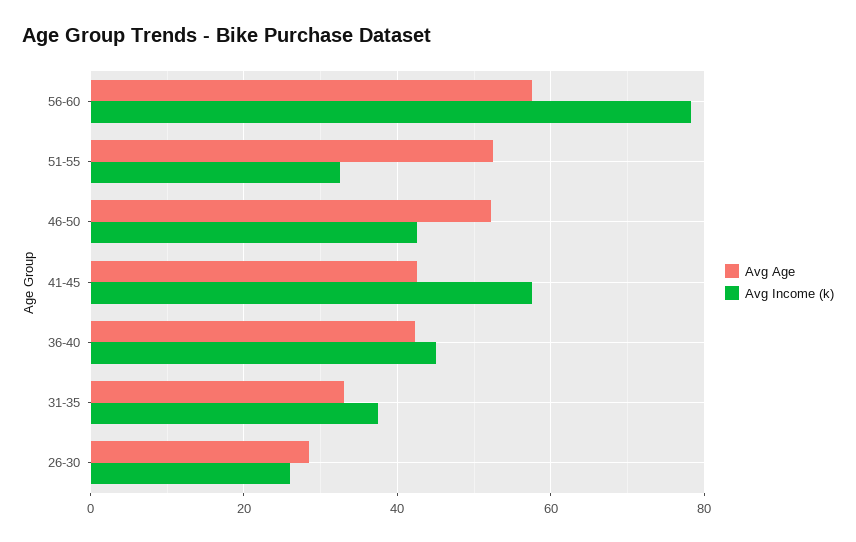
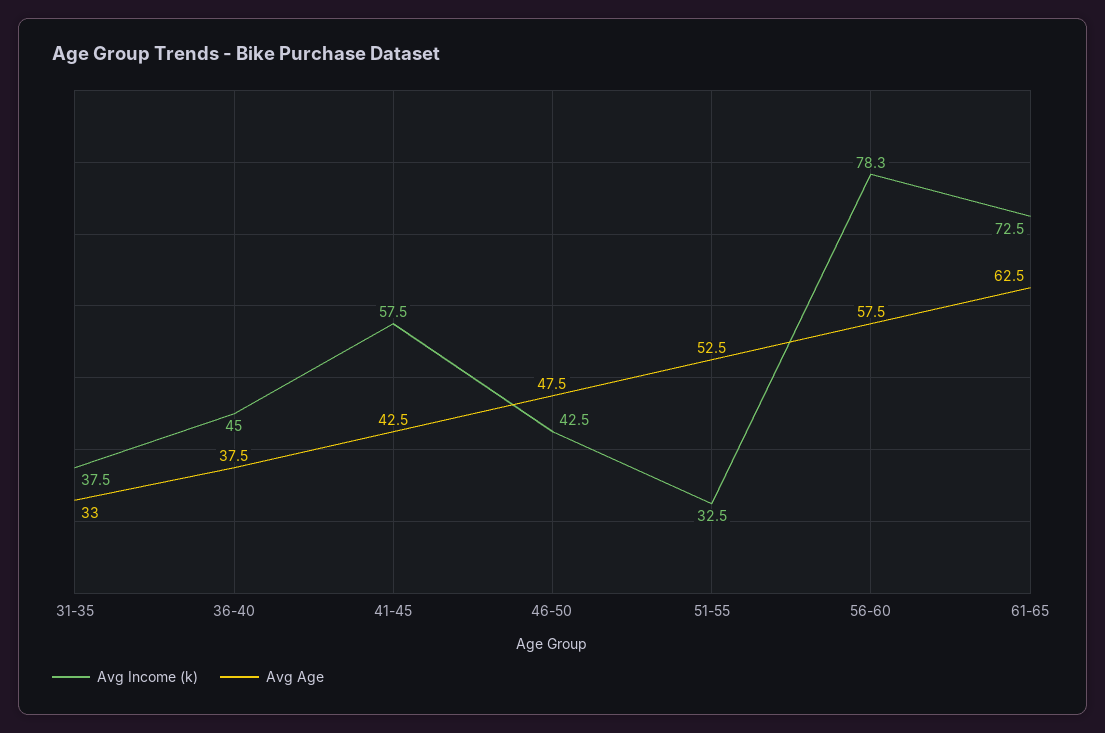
Avg Age, 46-50: 52 -> 47.5
Avg Age, 36-40: 42 -> 37.5
Avg Age, 26-30: 28 -> none
Avg Income (k), 26-30: 26 -> none
Avg Income (k), 61-65: none -> 72.5
Avg Age, 61-65: none -> 62.5

